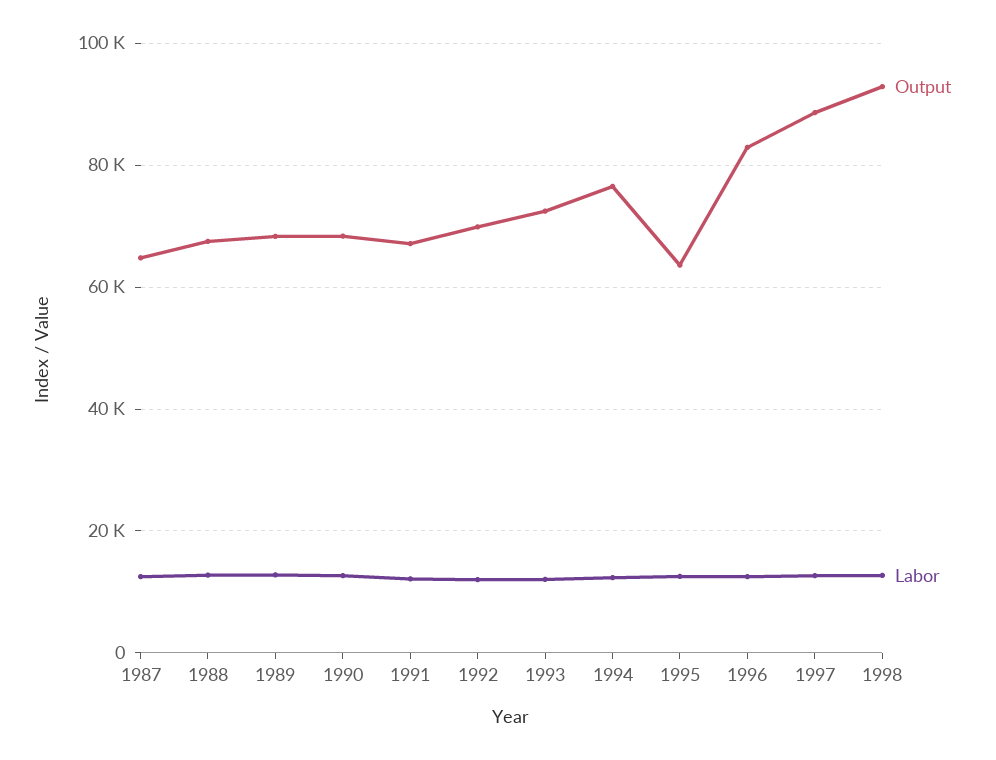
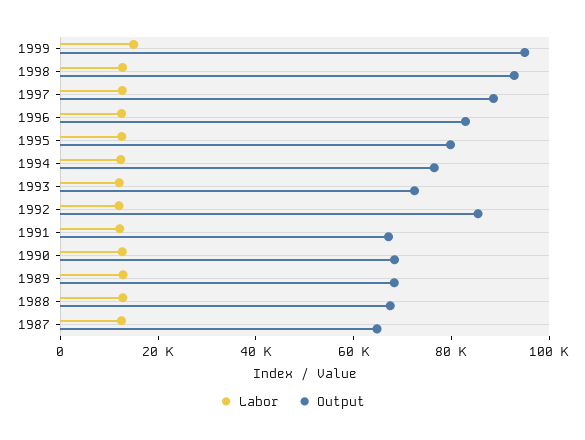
Output, 1992: 70000 -> 85000
Output, 1995: 64000 -> 80000
Labor, 1999: none -> 15000
Output, 1999: none -> 95000

